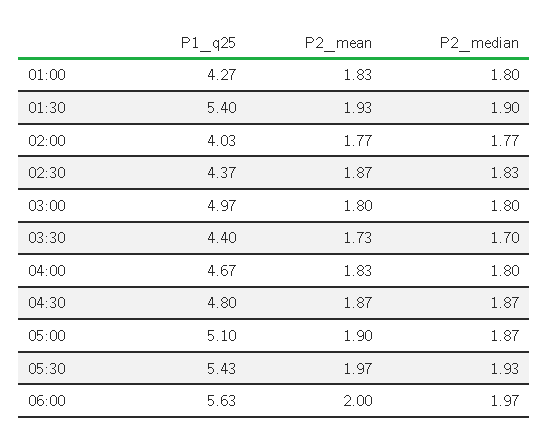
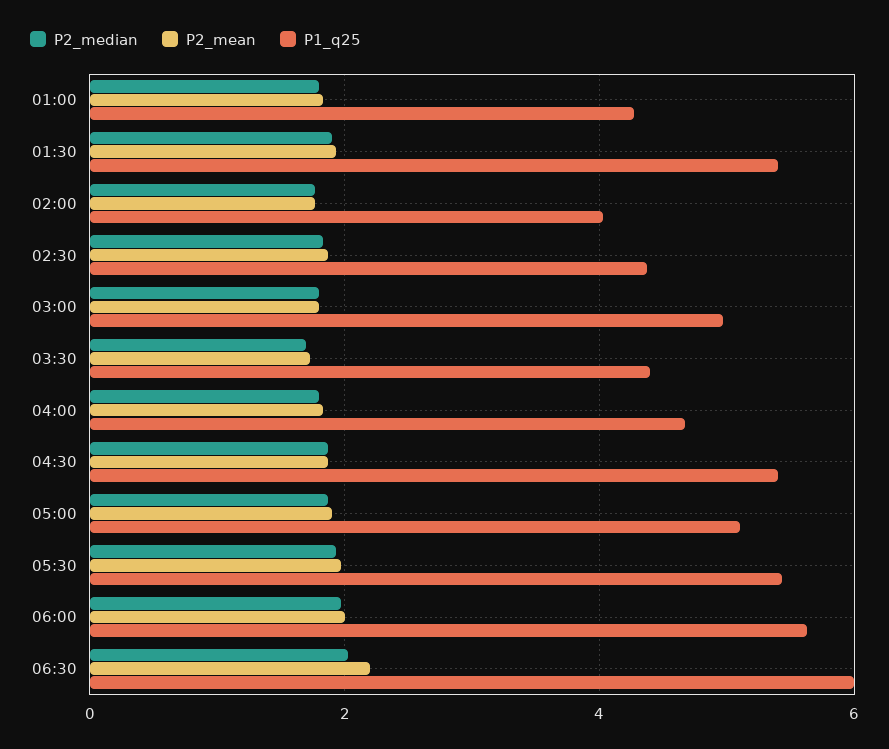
P1_q25, 04:30: 4.8 -> 5.4
P2_median, 06:30: none -> 2
P2_mean, 06:30: none -> 2.2
P1_q25, 06:30: none -> 6

